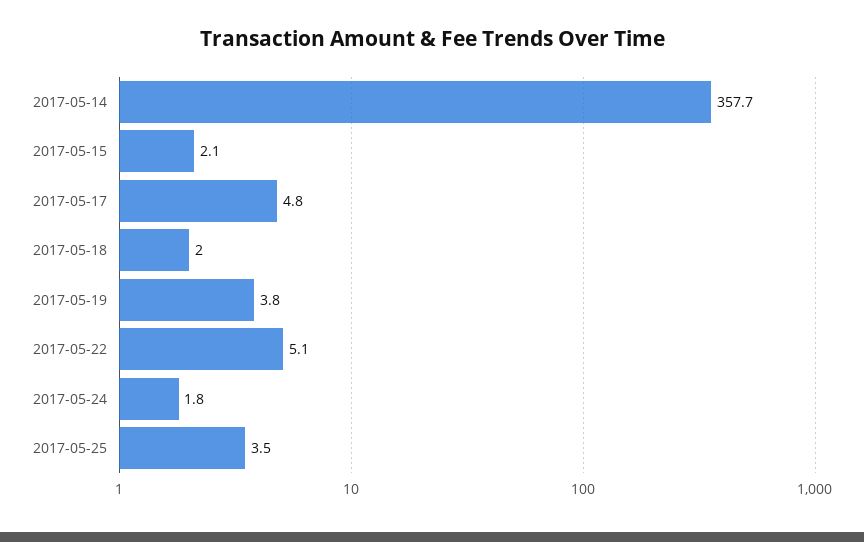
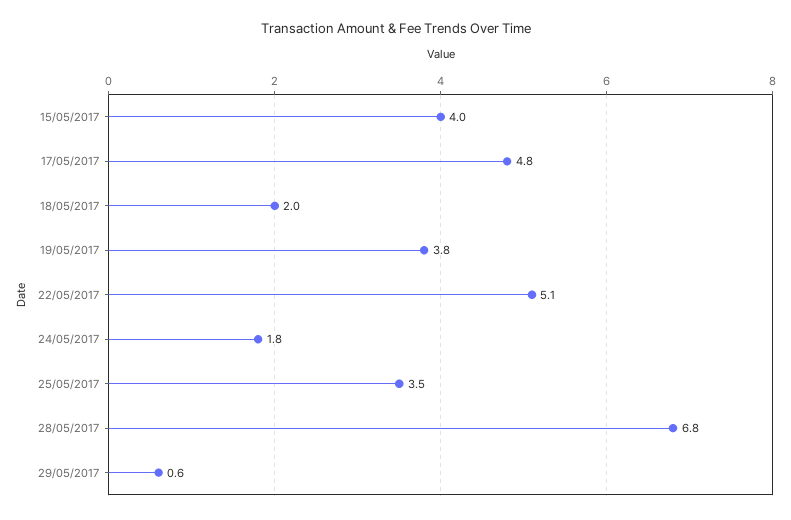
2017-05-14: 357.7 -> none
2017-05-15: 2.1 -> 4
28/05/2017: none -> 6.8
29/05/2017: none -> 0.6

